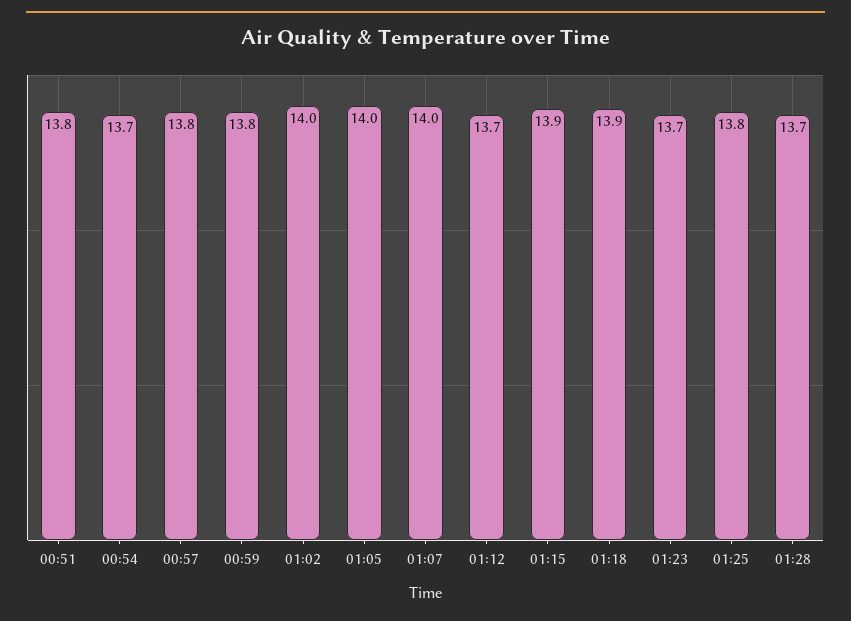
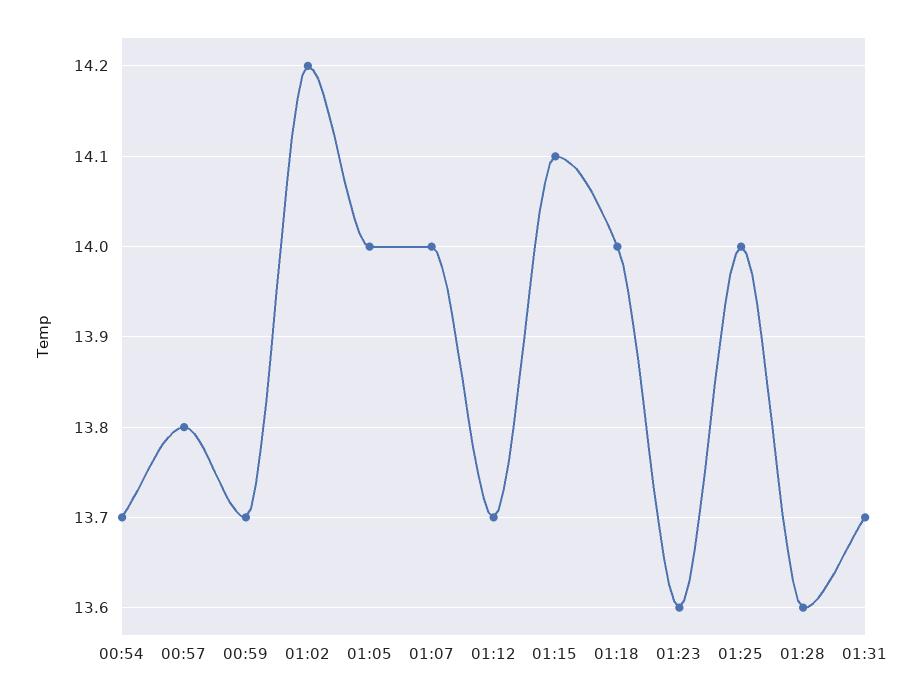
00:51: 13.8 -> none
00:59: 13.8 -> 13.7
01:02: 14 -> 14.2
01:15: 13.9 -> 14.1
01:18: 13.9 -> 14
01:23: 13.7 -> 13.6
01:25: 13.8 -> 14
01:28: 13.7 -> 13.6
01:31: none -> 13.7

